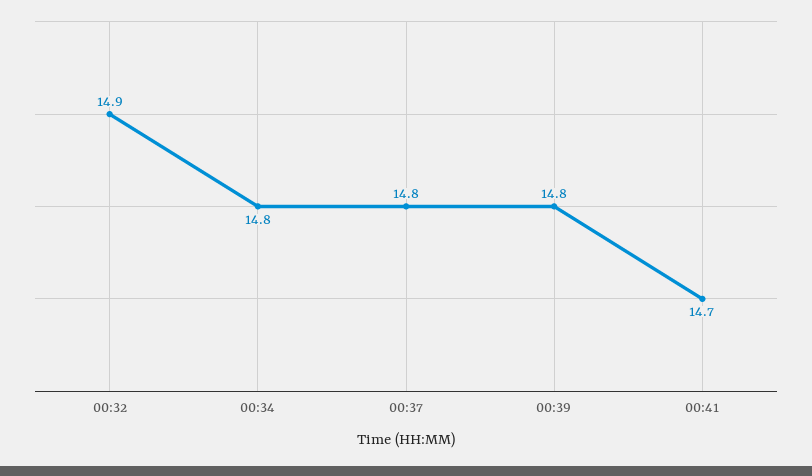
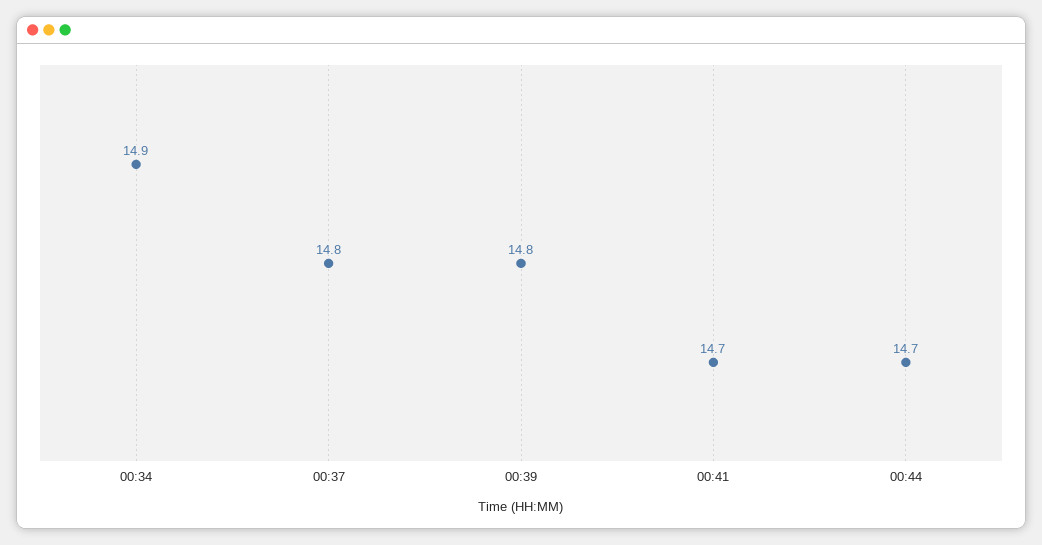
00:32: 14.9 -> none
00:34: 14.8 -> 14.9
00:44: none -> 14.7

